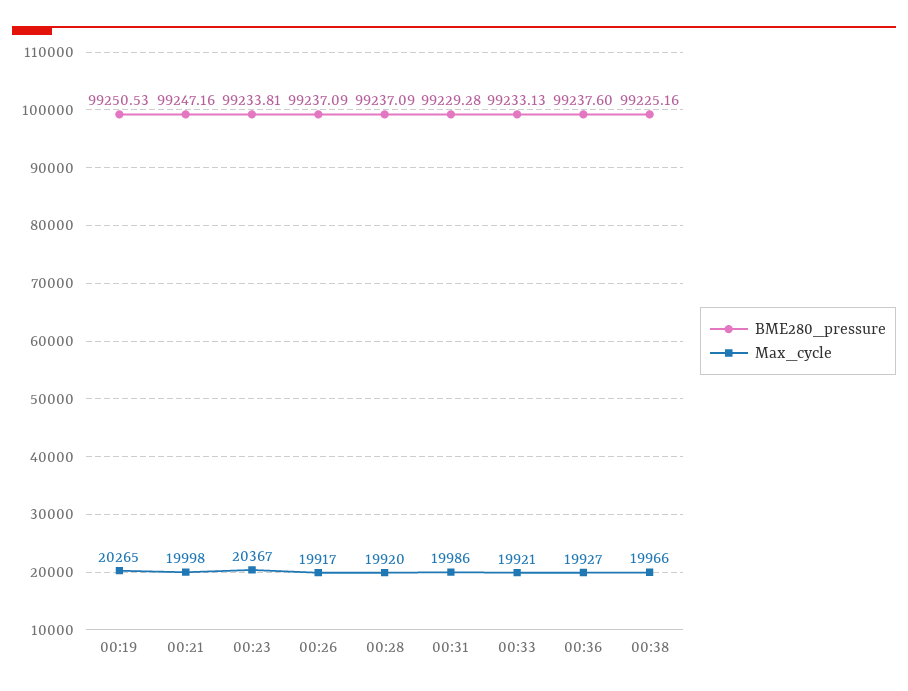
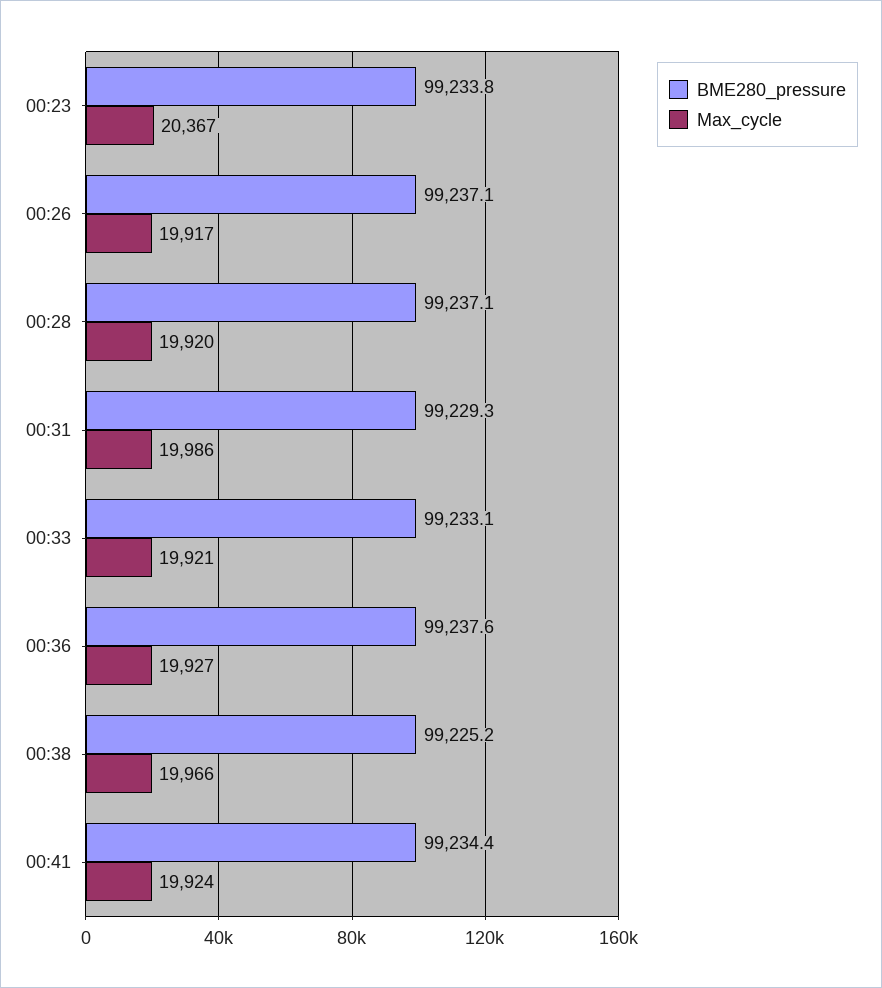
BME280_pressure, 00:19: 99250.53 -> none
Max_cycle, 00:19: 20265 -> none
BME280_pressure, 00:21: 99247.16 -> none
Max_cycle, 00:21: 19998 -> none
BME280_pressure, 00:41: none -> 99234.4
Max_cycle, 00:41: none -> 19924

